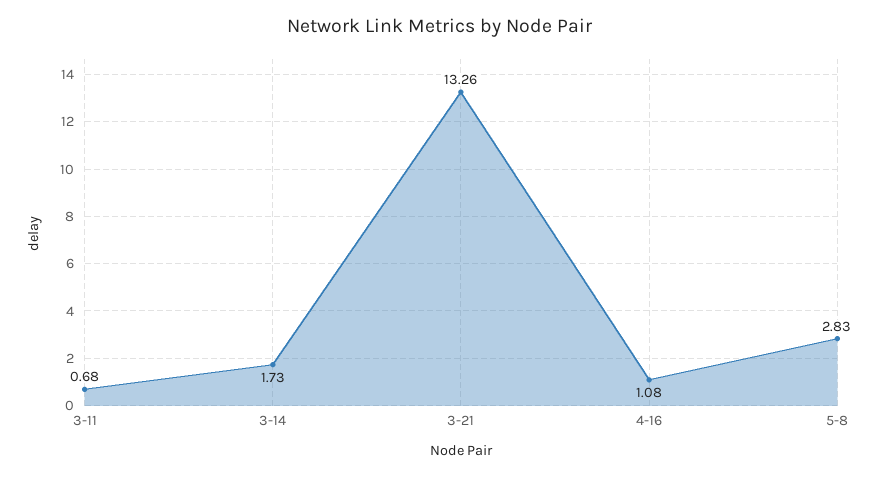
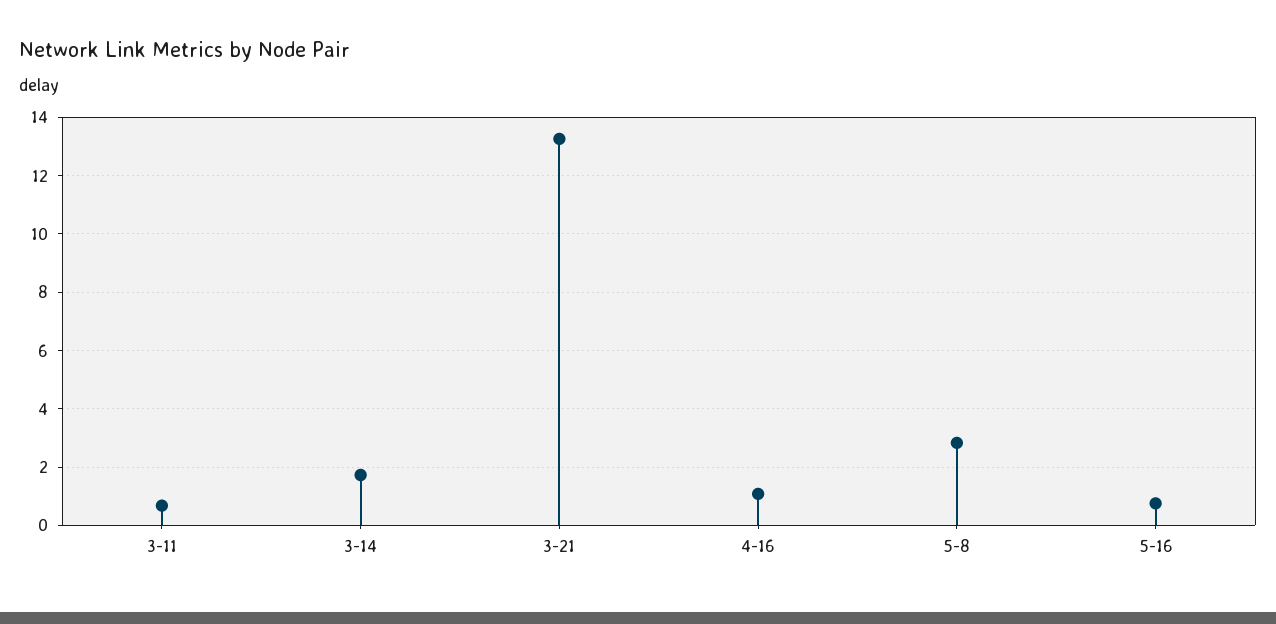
5-16: none -> 0.75

